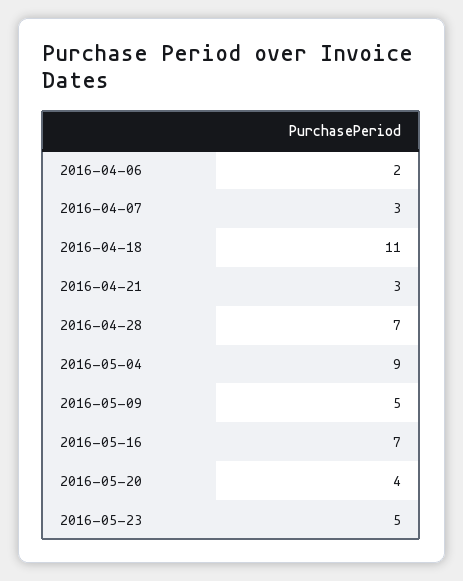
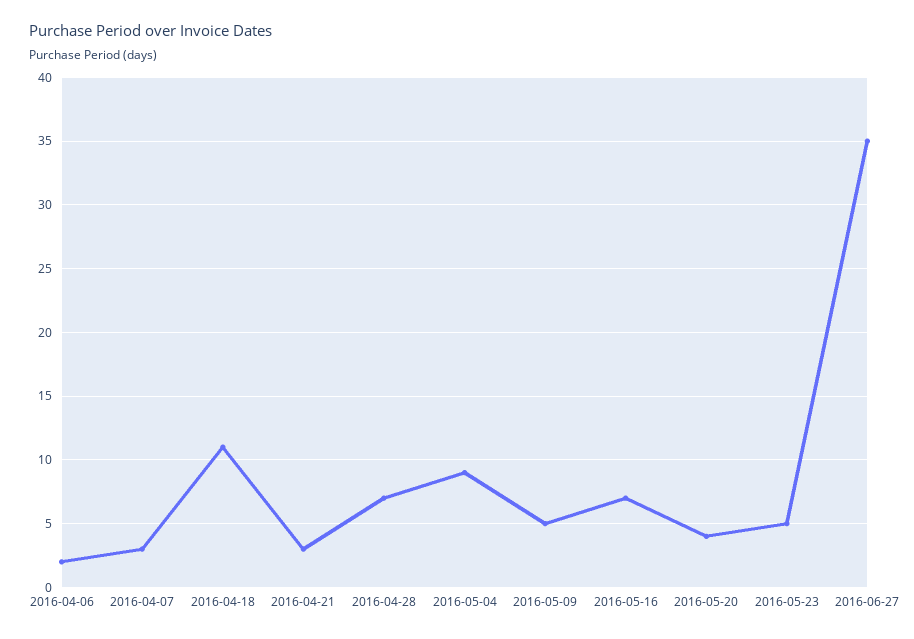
2016-06-27: none -> 35

